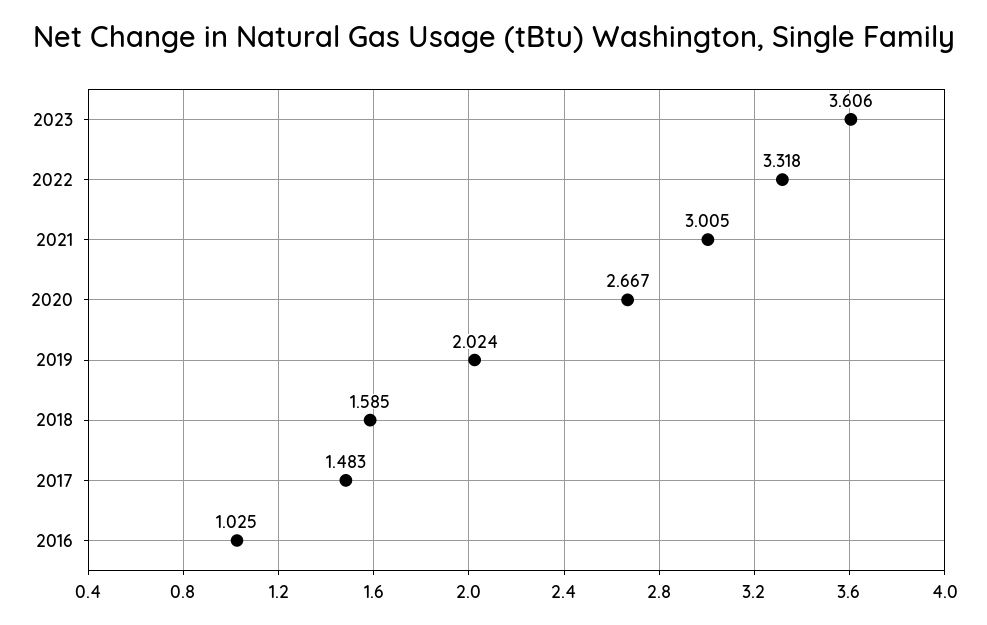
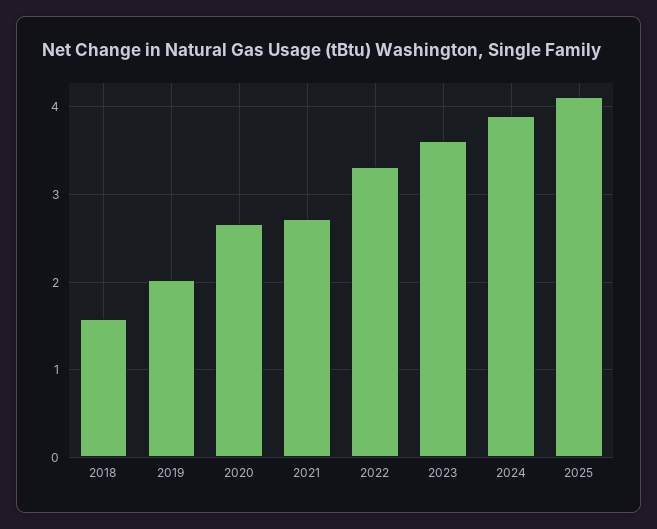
2021: 3.005 -> 2.7
2017: 1.483 -> none
2016: 1.025 -> none
2024: none -> 3.9
2025: none -> 4.1

